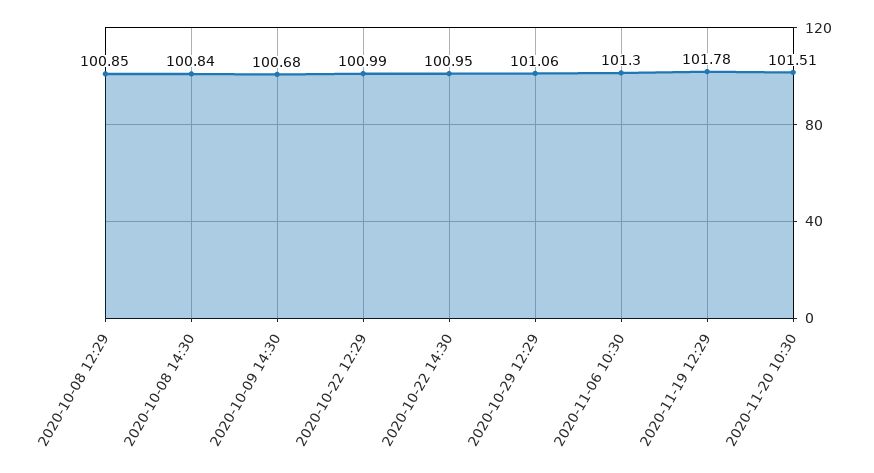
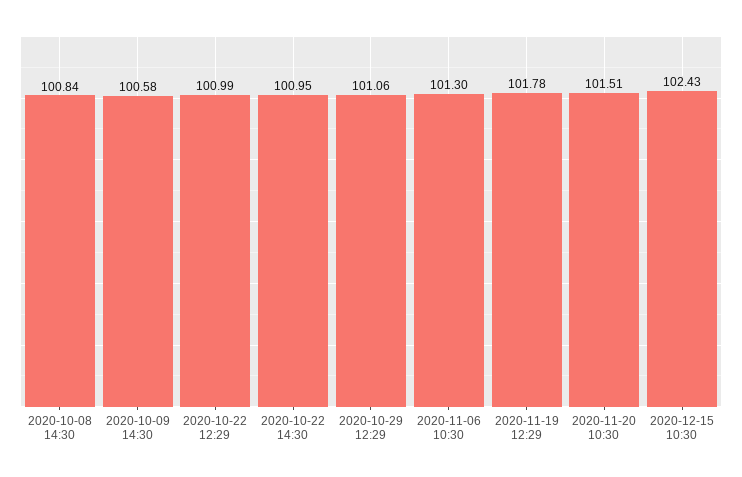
2020-10-08 12:29: 100.85 -> none
2020-10-09 14:30: 100.68 -> 100.58
2020-12-15 10:30: none -> 102.43

